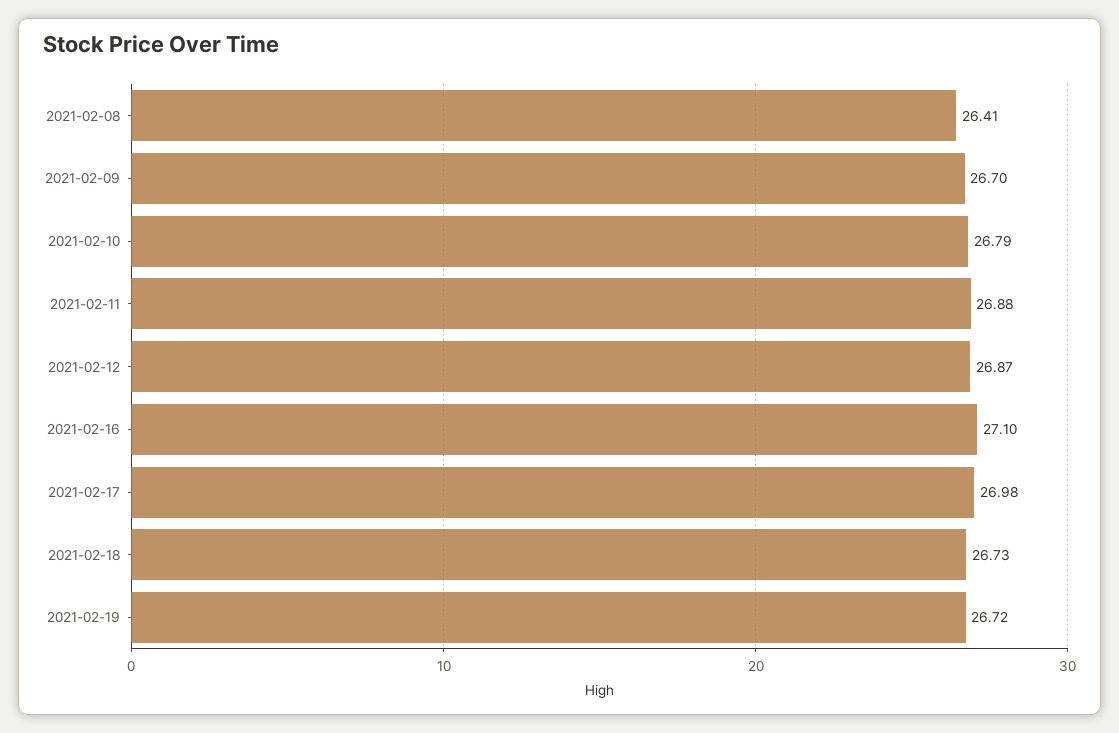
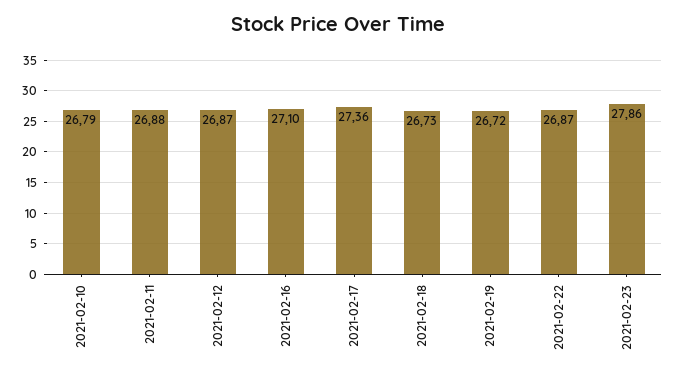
2021-02-08: 26.41 -> none
2021-02-09: 26.7 -> none
2021-02-17: 26.98 -> 27.36
2021-02-22: none -> 26.87
2021-02-23: none -> 27.86

